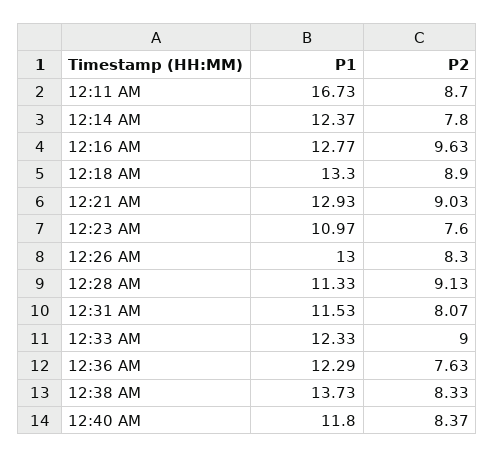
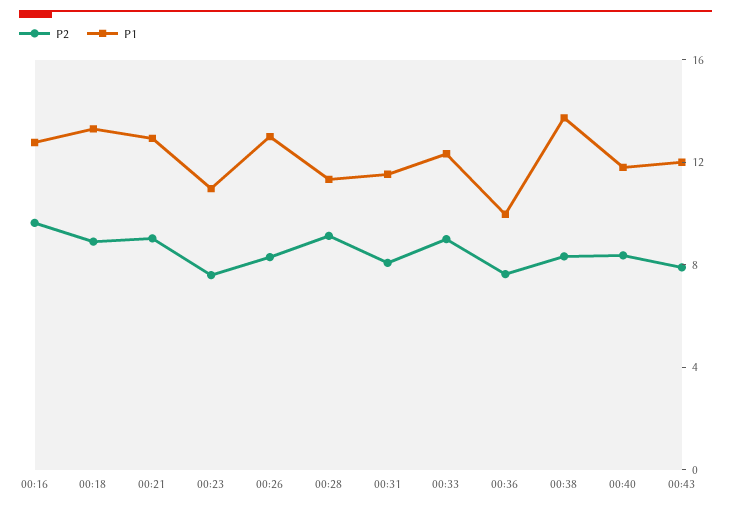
P1, 12:11 AM: 16.73 -> none
P2, 12:11 AM: 8.7 -> none
P1, 12:14 AM: 12.37 -> none
P2, 12:14 AM: 7.8 -> none
P1, 12:36 AM: 12.29 -> 10
P2, 00:43: none -> 8
P1, 00:43: none -> 12

